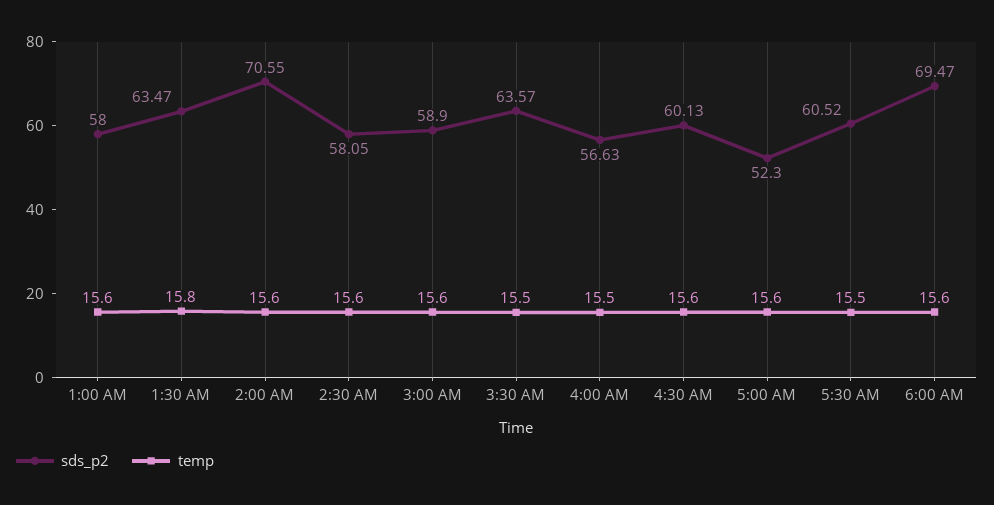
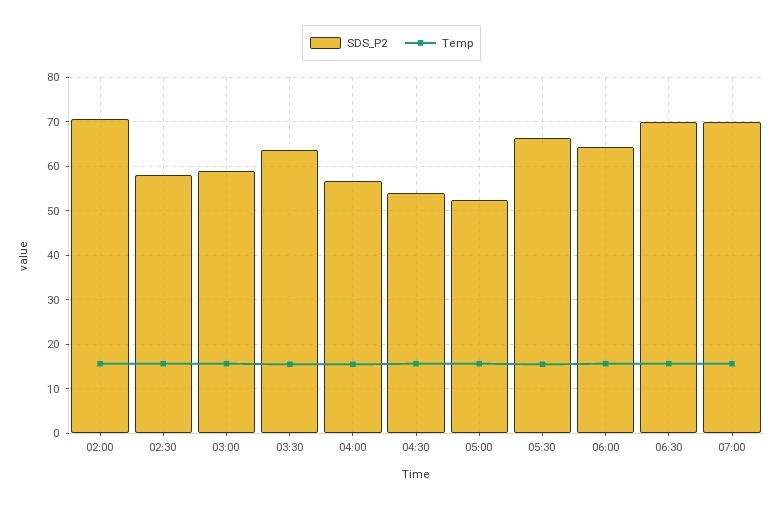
sds_p2, 1:00 AM: 58 -> none
temp, 1:00 AM: 15.6 -> none
sds_p2, 1:30 AM: 63.47 -> none
temp, 1:30 AM: 15.8 -> none
sds_p2, 4:30 AM: 60.13 -> 54
sds_p2, 5:30 AM: 60.52 -> 66
sds_p2, 6:00 AM: 69.47 -> 64
sds_p2, 06:30: none -> 70
temp, 06:30: none -> 16
sds_p2, 07:00: none -> 70
temp, 07:00: none -> 16

